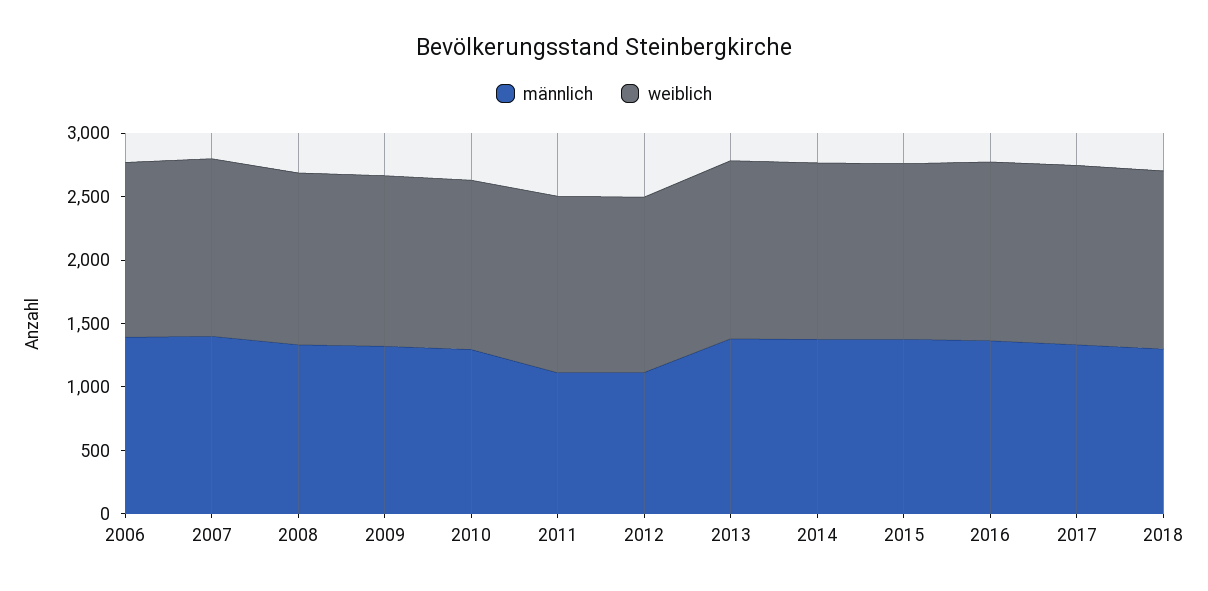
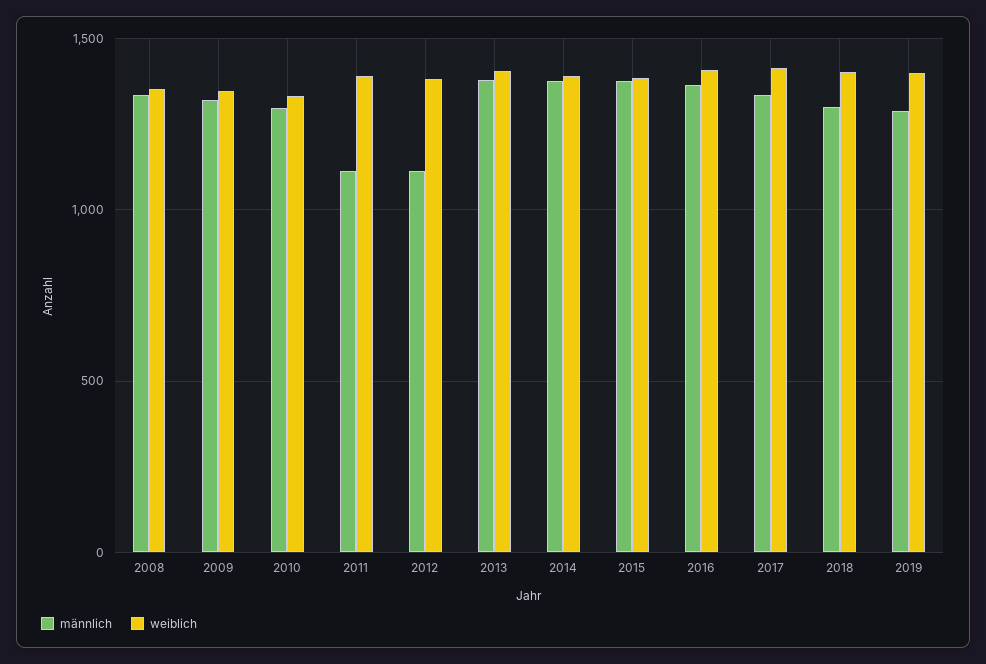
männlich, 2006: 1400 -> none
weiblich, 2006: 1400 -> none
männlich, 2007: 1400 -> none
weiblich, 2007: 1400 -> none
männlich, 2019: none -> 1300
weiblich, 2019: none -> 1400

